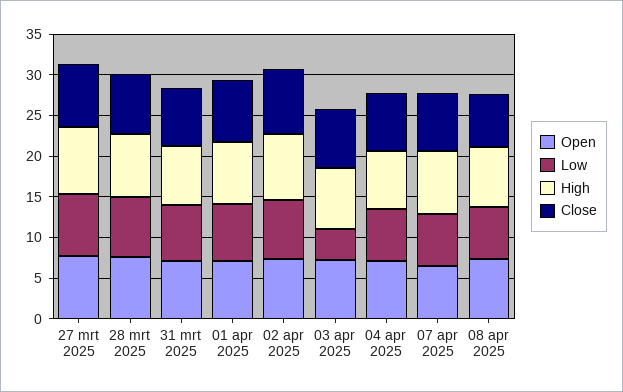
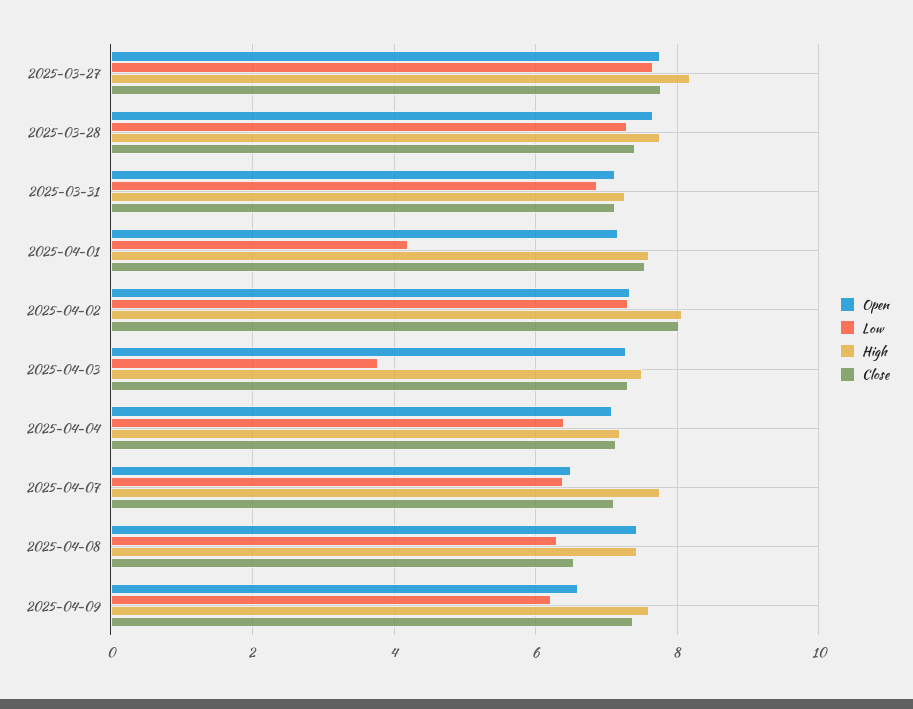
Low, 01 apr 2025: 7 -> 4.2
Open, 2025-04-09: none -> 6.6
Low, 2025-04-09: none -> 6.2
High, 2025-04-09: none -> 7.6
Close, 2025-04-09: none -> 7.4

